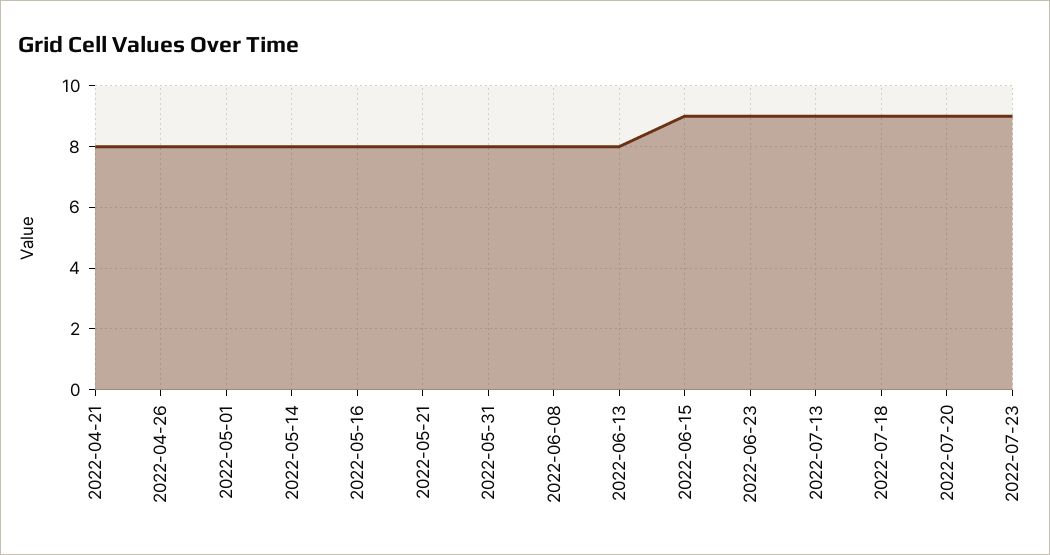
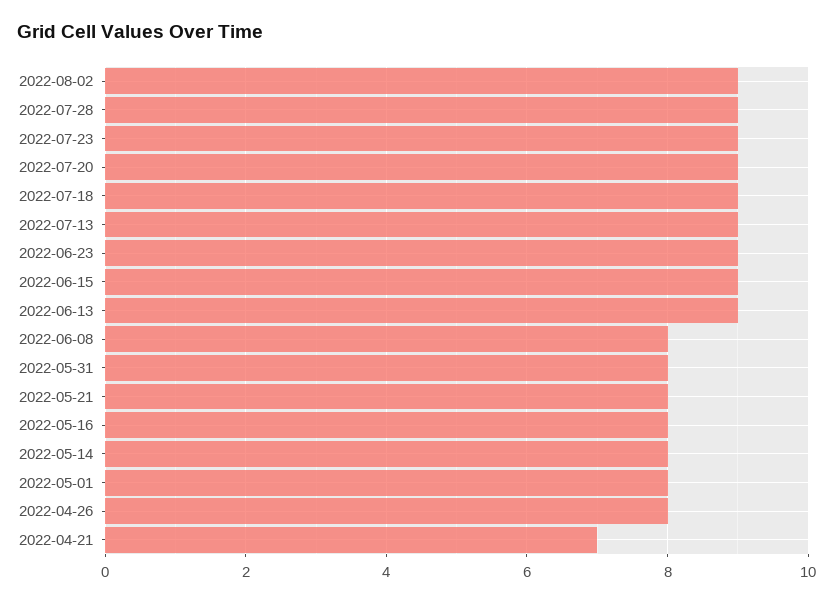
2022-04-21: 8 -> 7
2022-06-13: 8 -> 9
2022-08-02: none -> 9
2022-07-28: none -> 9

